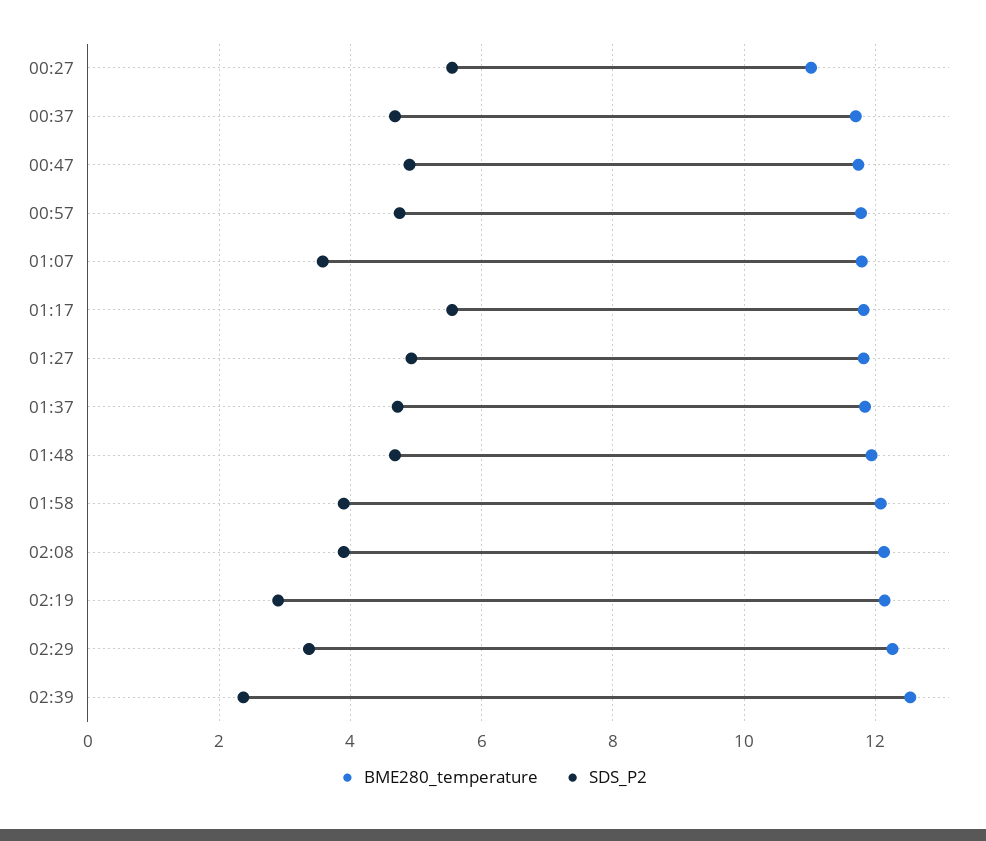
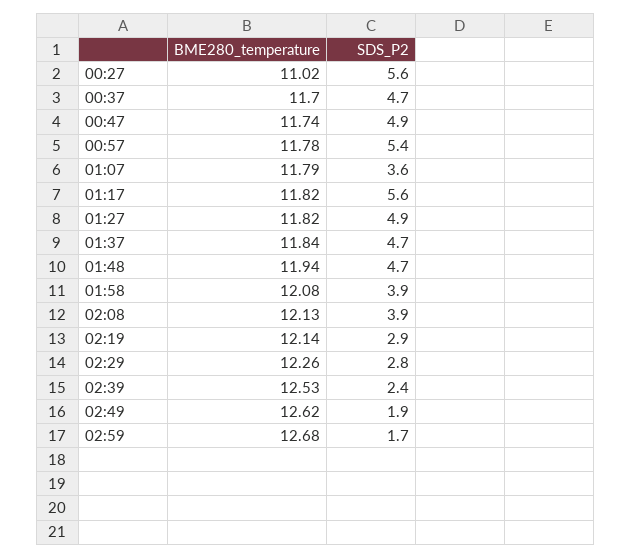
SDS_P2, 00:57: 4.8 -> 5.4
SDS_P2, 02:29: 3.4 -> 2.8
BME280_temperature, 02:49: none -> 12.62
SDS_P2, 02:49: none -> 1.9
BME280_temperature, 02:59: none -> 12.68
SDS_P2, 02:59: none -> 1.7

